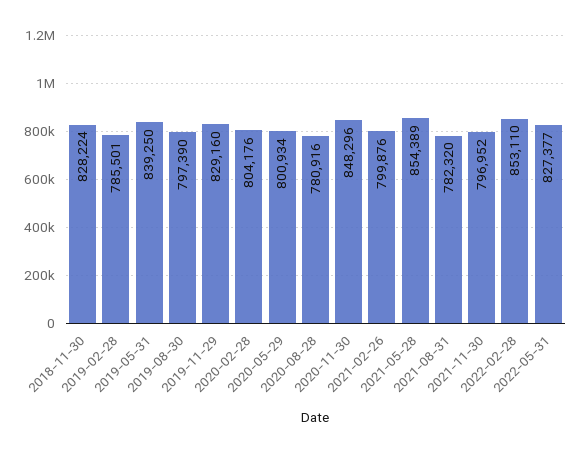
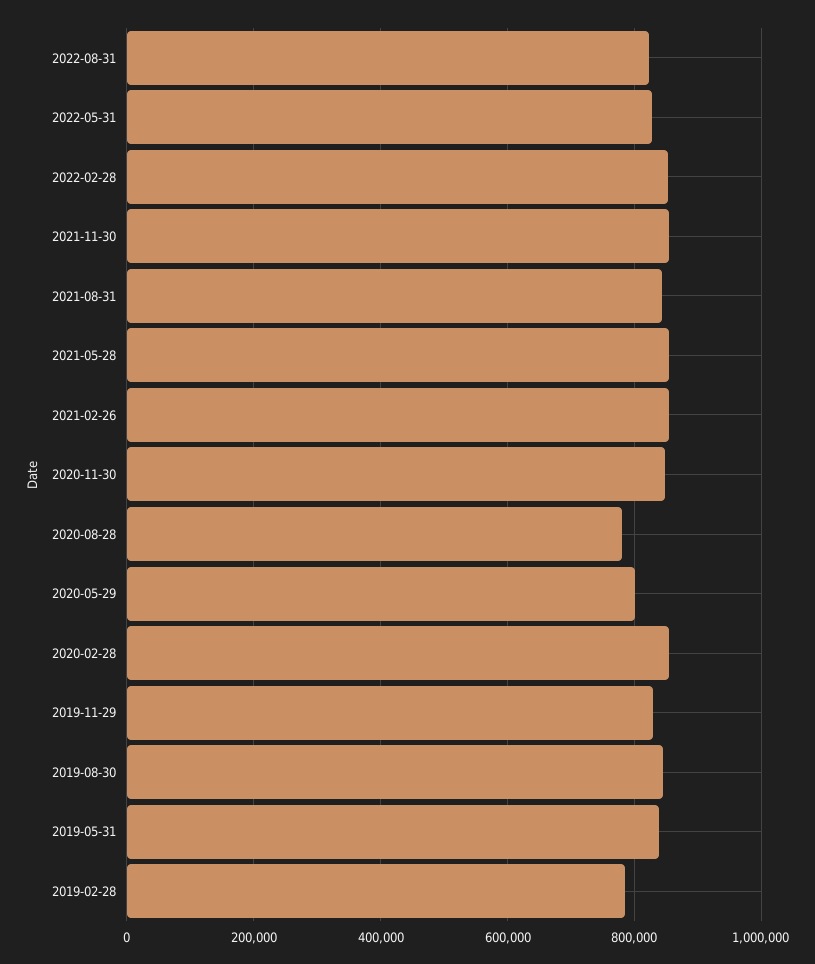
2018-11-30: 828224 -> none
2019-08-30: 797390 -> 840000
2020-02-28: 804176 -> 860000
2021-02-26: 799876 -> 860000
2021-08-31: 782320 -> 840000
2021-11-30: 796952 -> 860000
2022-08-31: none -> 820000

